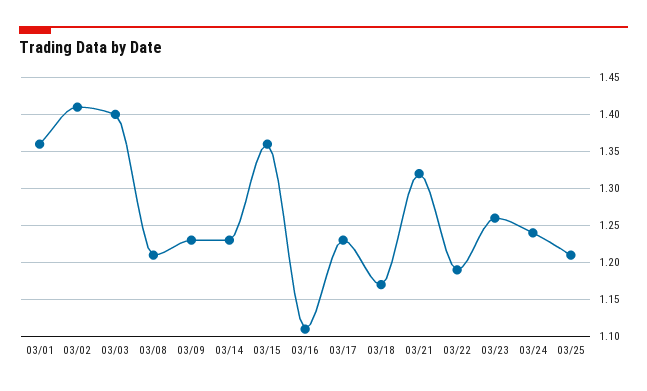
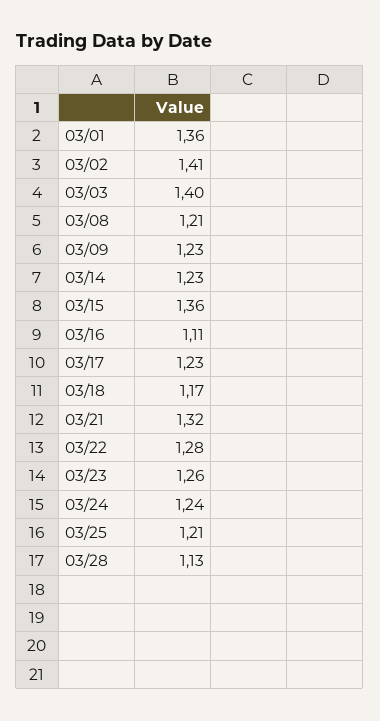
03/22: 1.19 -> 1.28
03/28: none -> 1.13

